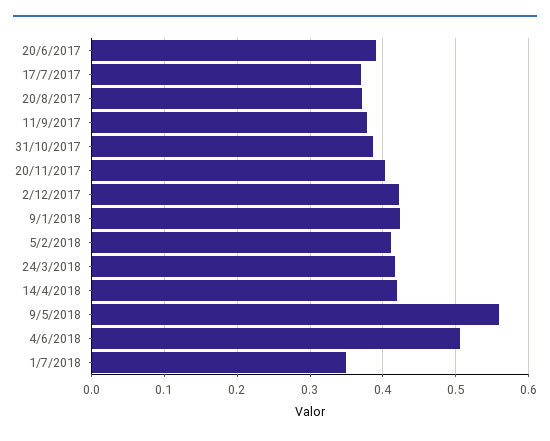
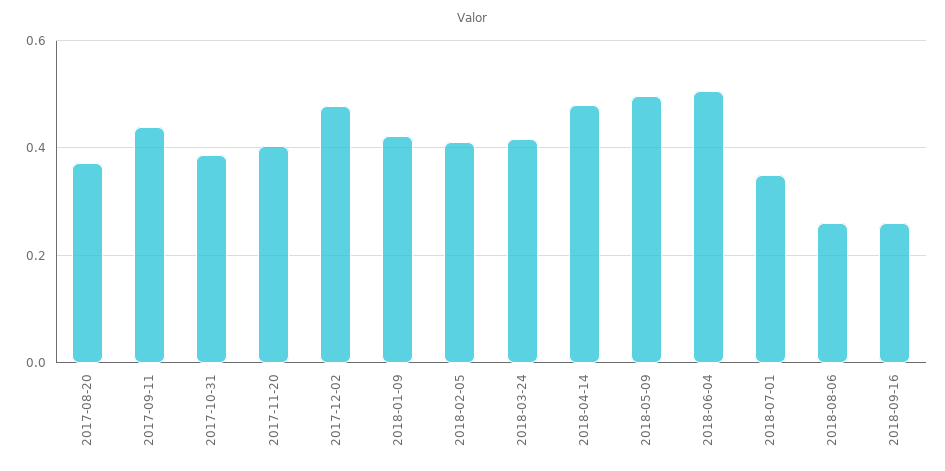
20/6/2017: 0.39 -> none
17/7/2017: 0.37 -> none
11/9/2017: 0.38 -> 0.44
2/12/2017: 0.42 -> 0.48
14/4/2018: 0.42 -> 0.48
9/5/2018: 0.56 -> 0.5
2018-08-06: none -> 0.26
2018-09-16: none -> 0.26

